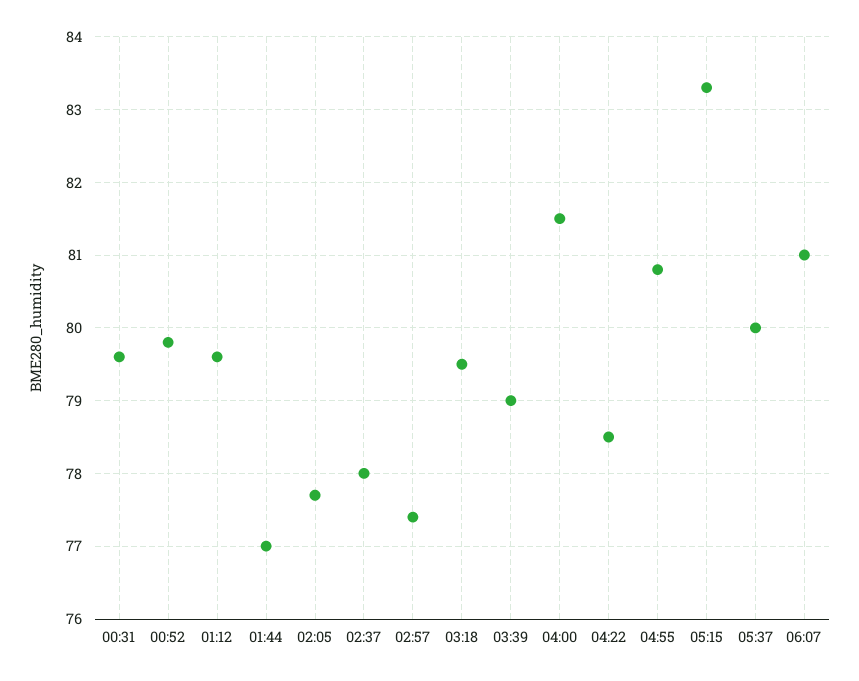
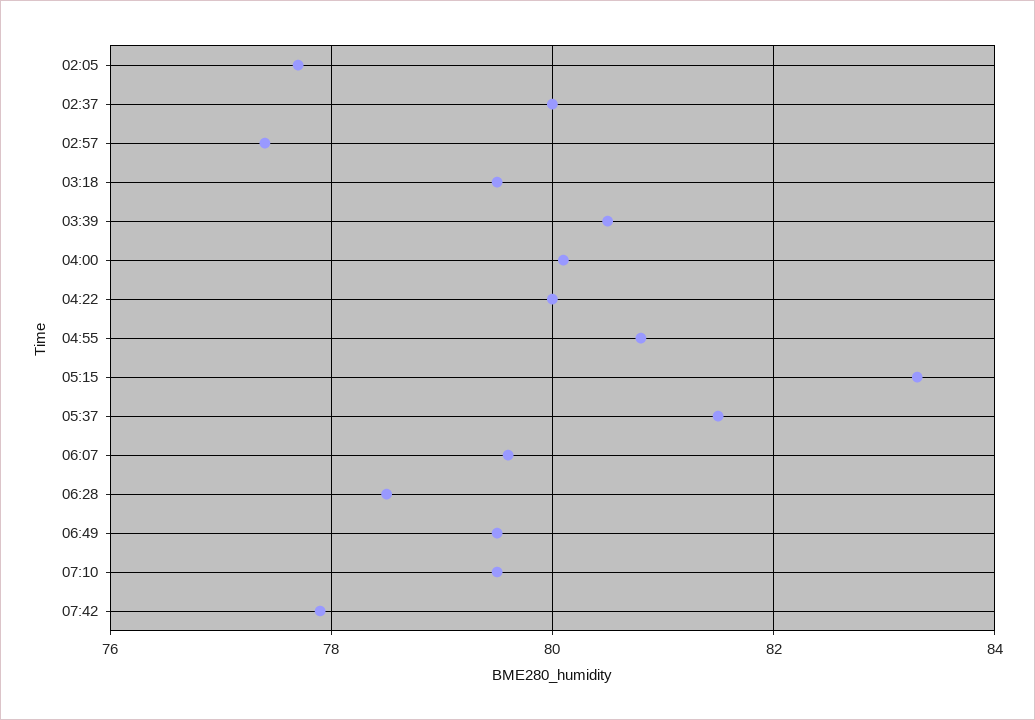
00:31: 79.6 -> none
00:52: 79.8 -> none
01:12: 79.6 -> none
01:44: 77 -> none
02:37: 78 -> 80
03:39: 79 -> 80.5
04:00: 81.5 -> 80
04:22: 78.5 -> 80
05:37: 80 -> 81.5
06:07: 81 -> 79.5
06:28: none -> 78.5
06:49: none -> 79.5
07:10: none -> 79.5
07:42: none -> 78

